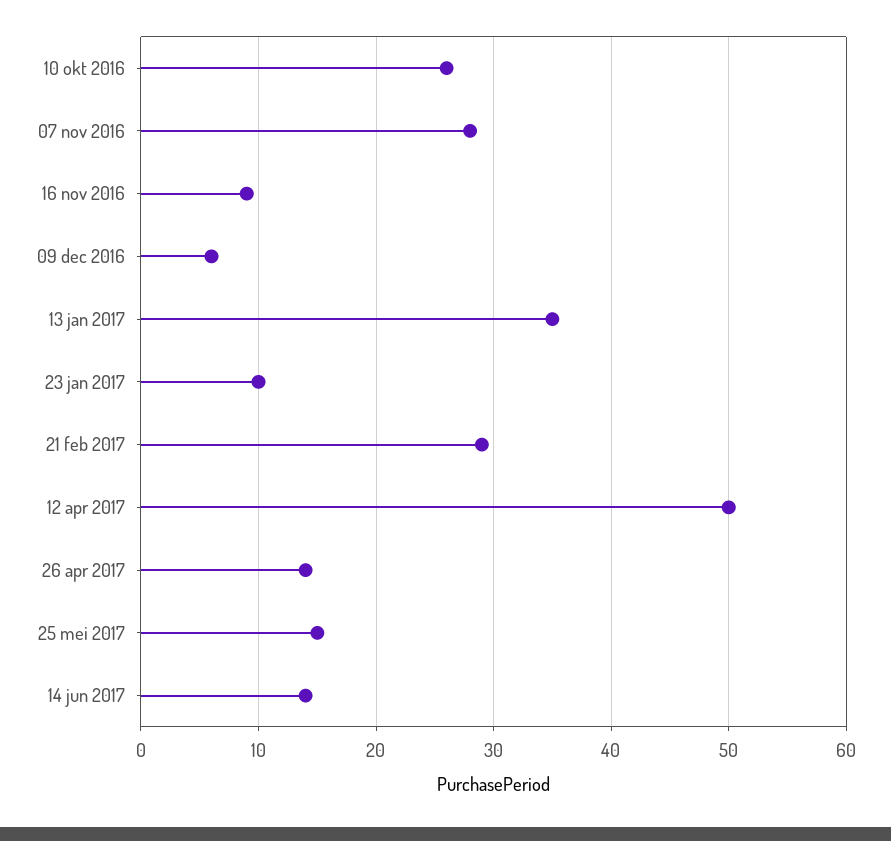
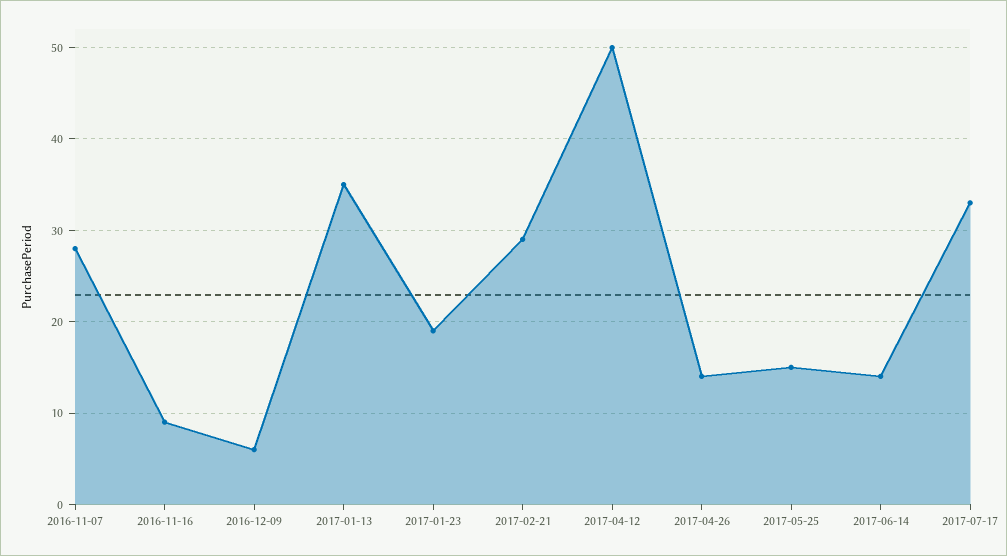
10 okt 2016: 26 -> none
23 jan 2017: 10 -> 19
2017-07-17: none -> 33

